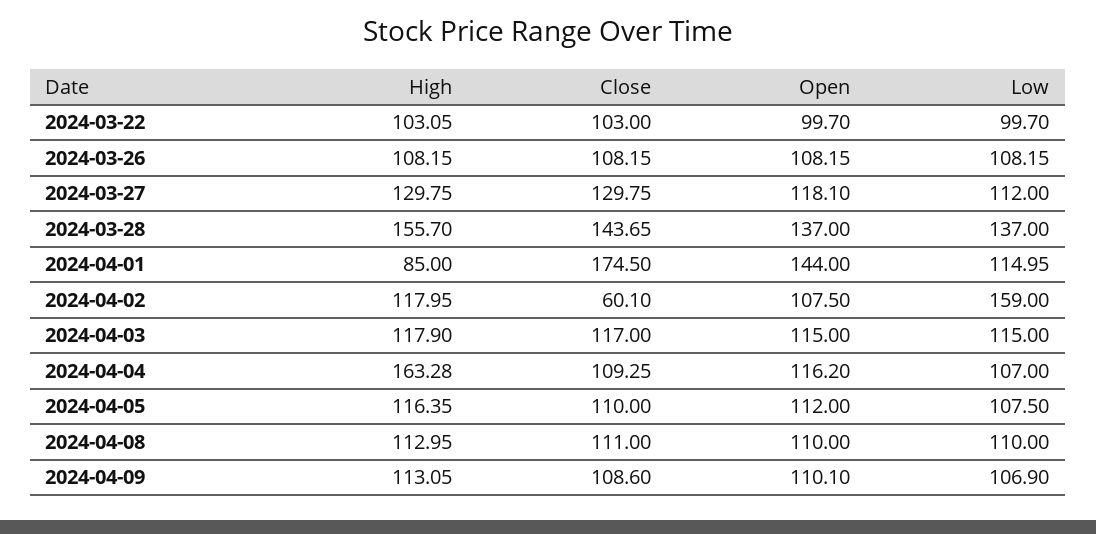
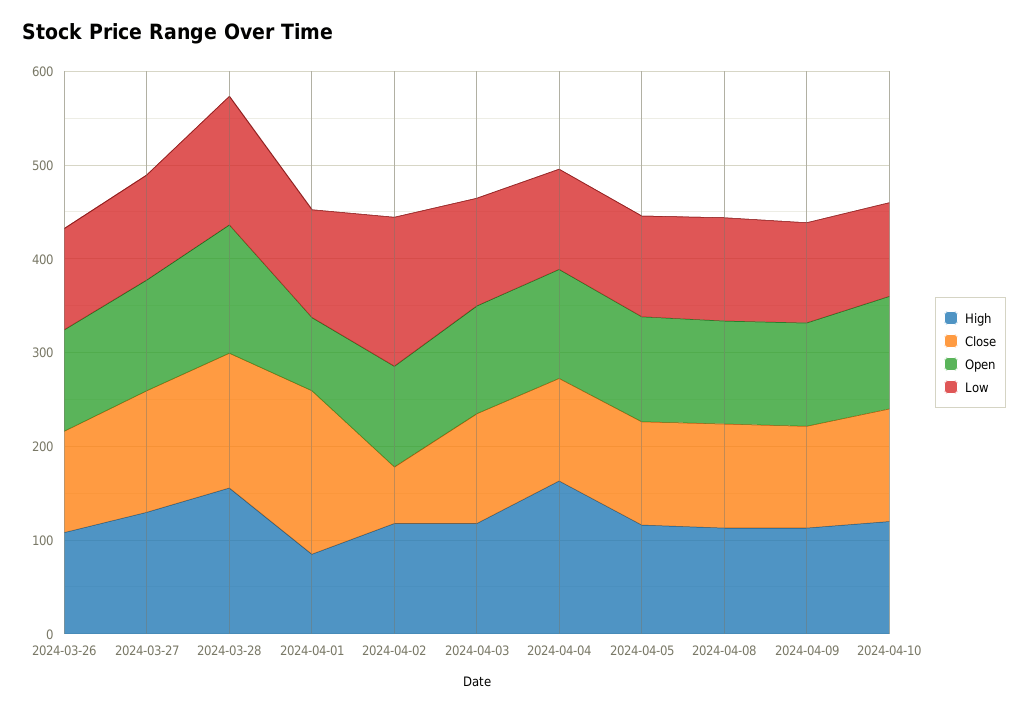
High, 2024-03-22: 103.05 -> none
Close, 2024-03-22: 103 -> none
Open, 2024-03-22: 99.7 -> none
Low, 2024-03-22: 99.7 -> none
Open, 2024-04-01: 144 -> 80
High, 2024-04-10: none -> 120
Close, 2024-04-10: none -> 120
Open, 2024-04-10: none -> 120
Low, 2024-04-10: none -> 100

